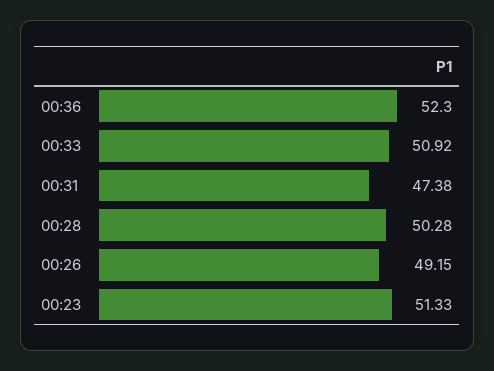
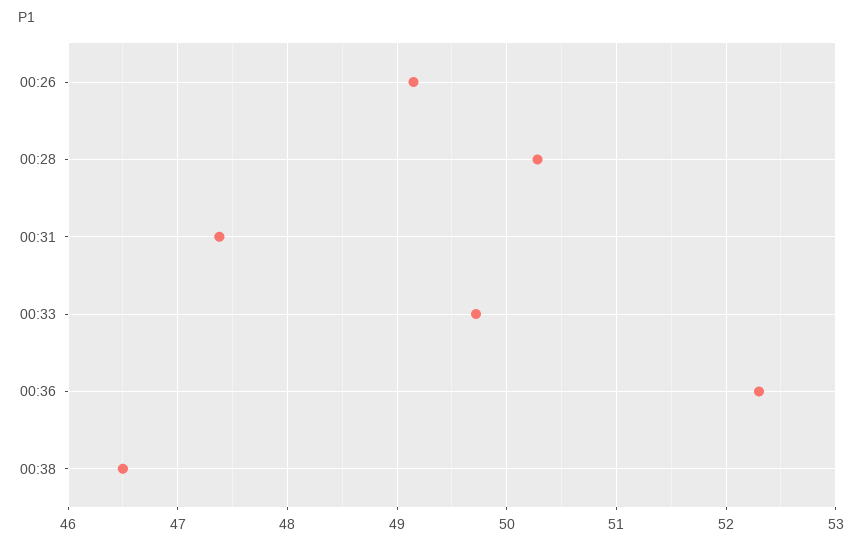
00:33: 50.92 -> 49.7
00:23: 51.33 -> none
00:38: none -> 46.5

